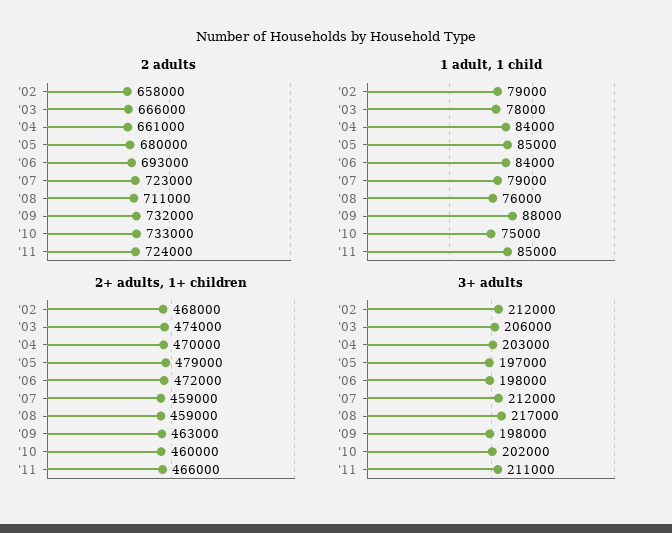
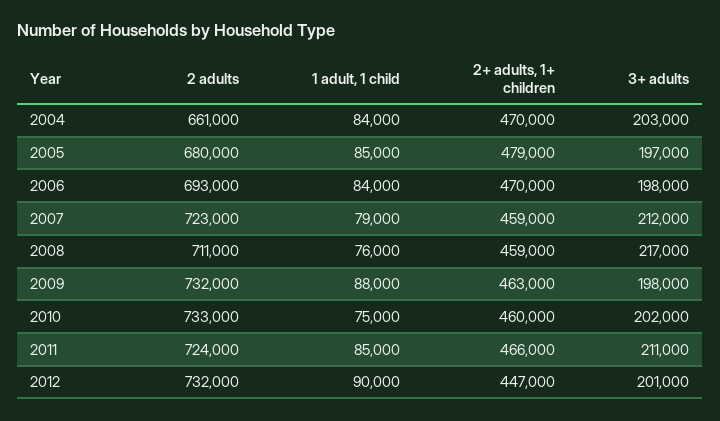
2 adults, '02: 658000 -> none
2 adults, '03: 666000 -> none
1 adult, 1 child, '02: 79000 -> none
1 adult, 1 child, '03: 78000 -> none
2+ adults, 1+ children, '02: 468000 -> none
2+ adults, 1+ children, '03: 474000 -> none
2+ adults, 1+ children, '06: 472000 -> 470000
3+ adults, '02: 212000 -> none
3+ adults, '03: 206000 -> none
2 adults, 2012: none -> 732000
1 adult, 1 child, 2012: none -> 90000
2+ adults, 1+ children, 2012: none -> 447000
3+ adults, 2012: none -> 201000

